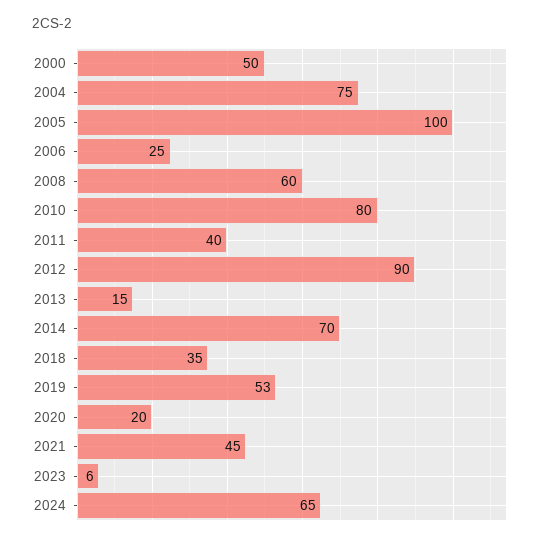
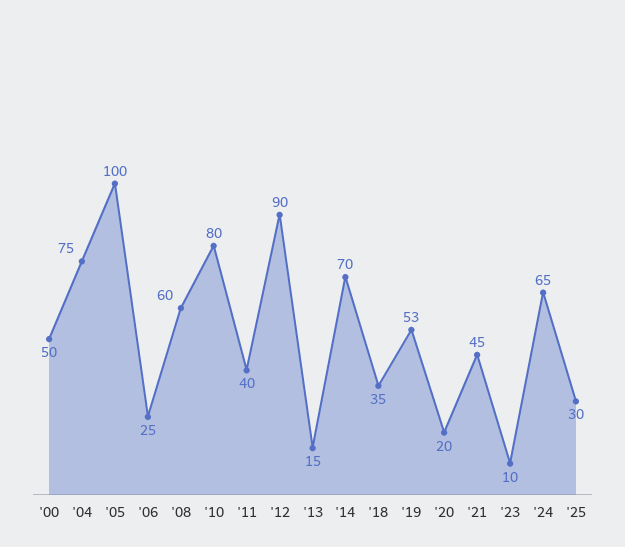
2023: 6 -> 10
'25: none -> 30

